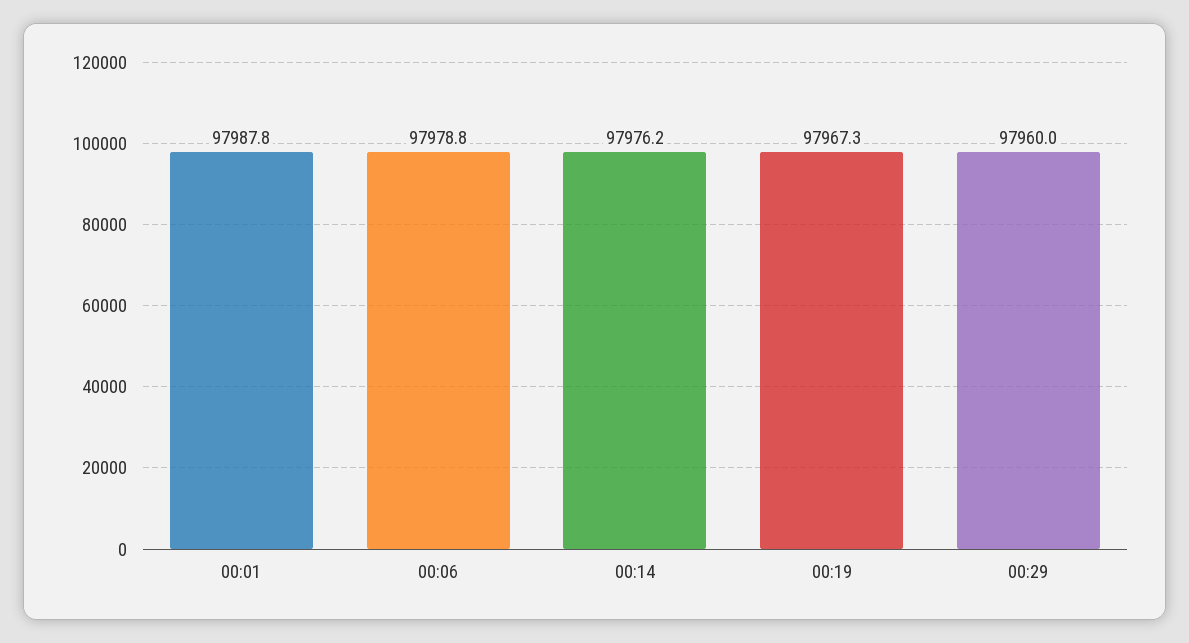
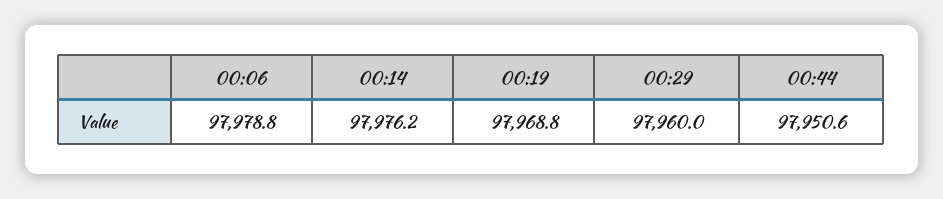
00:01: 97987.8 -> none
00:19: 97967.3 -> 97968.8
00:44: none -> 97950.6

